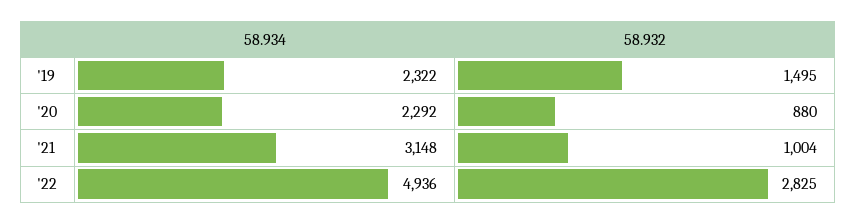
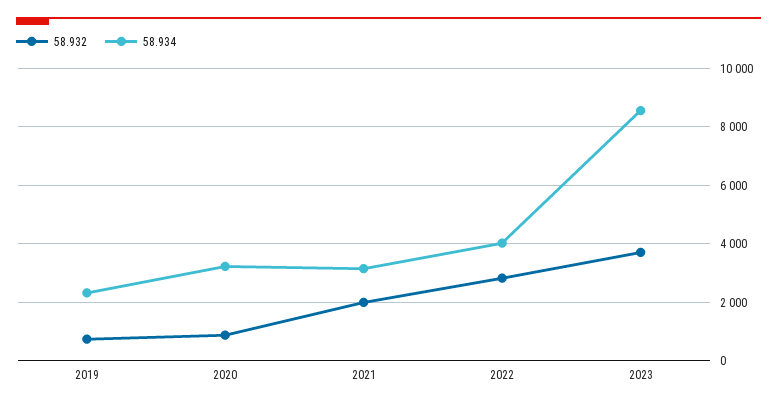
58.932, '19: 1495 -> 750
58.934, '20: 2292 -> 3250
58.932, '21: 1004 -> 2000
58.934, '22: 4936 -> 4000
58.932, 2023: none -> 3750
58.934, 2023: none -> 8500

